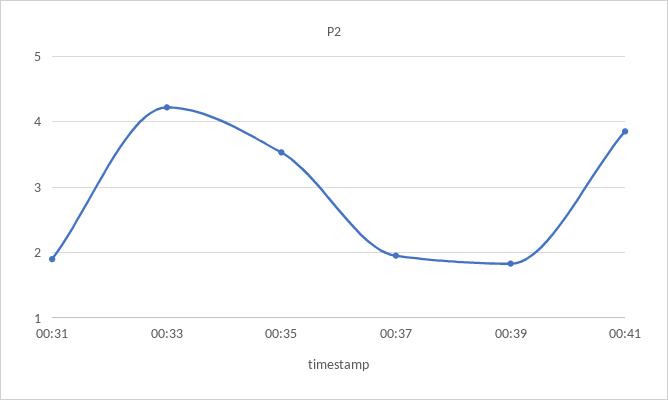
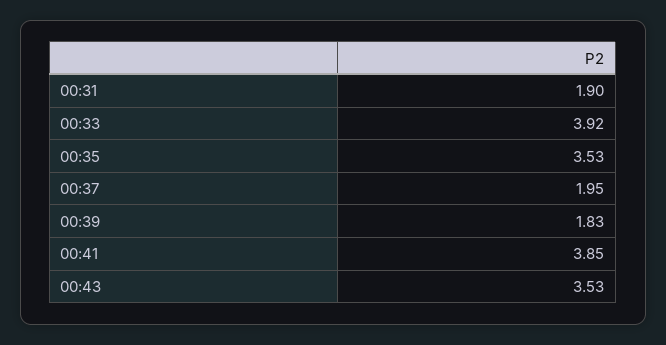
00:33: 4.2 -> 3.92
00:43: none -> 3.53

